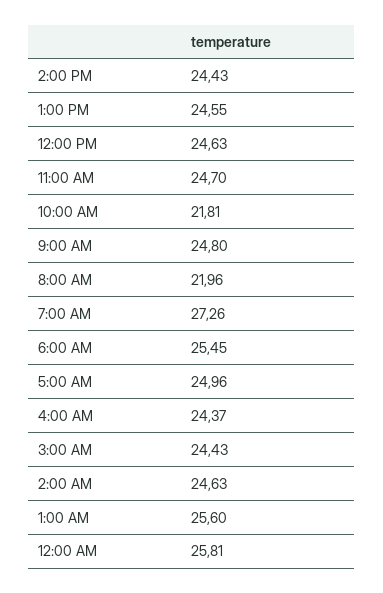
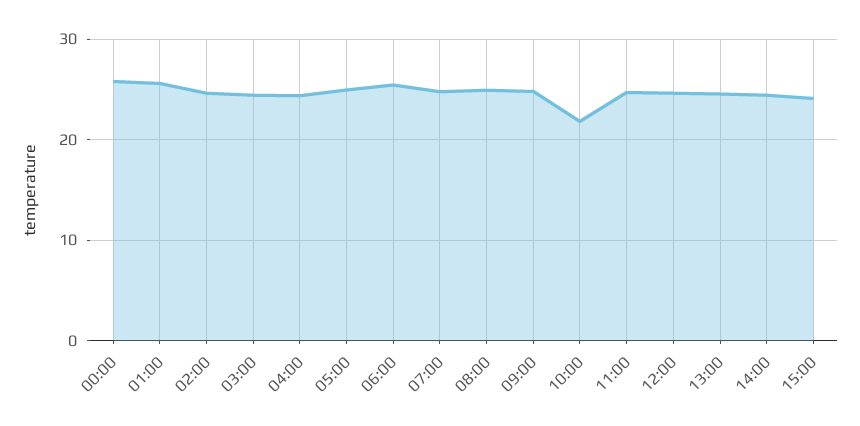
8:00 AM: 21.96 -> 25
7:00 AM: 27.26 -> 25
15:00: none -> 24

